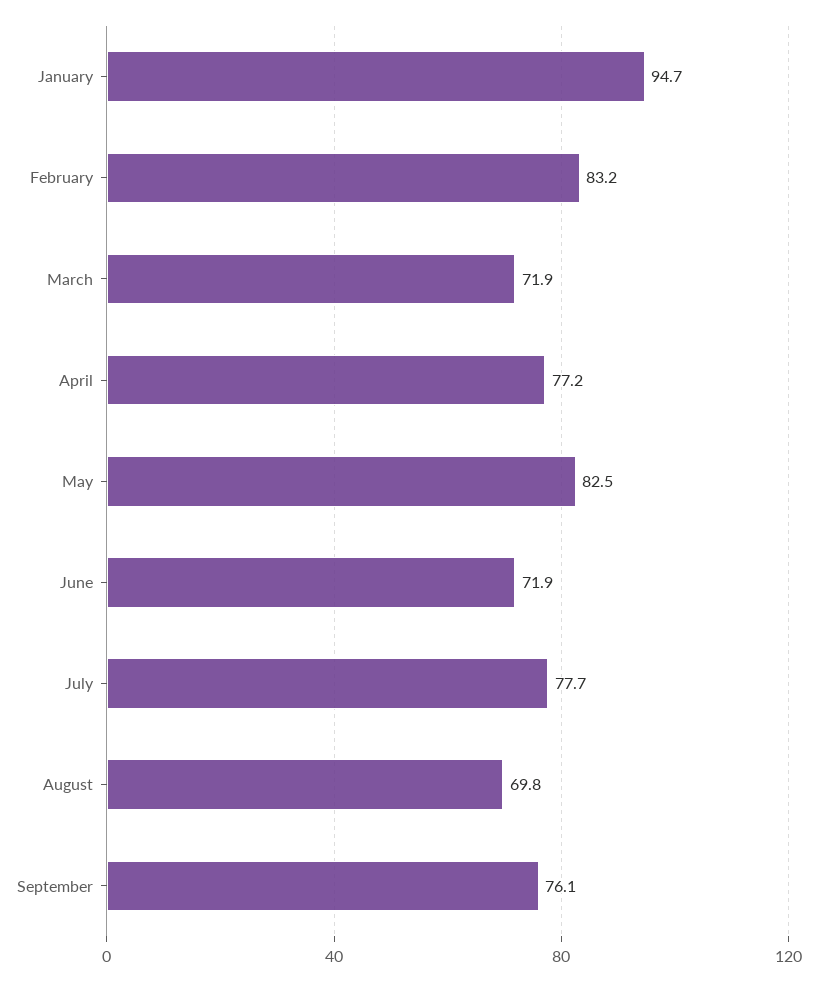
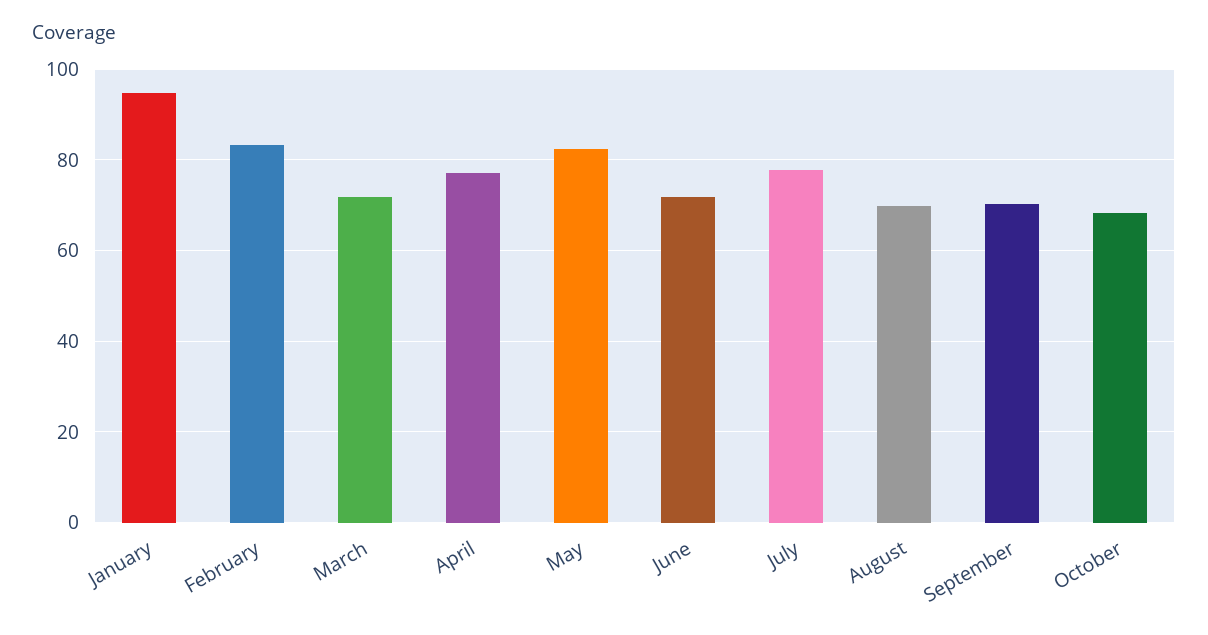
September: 76.1 -> 70
October: none -> 68

